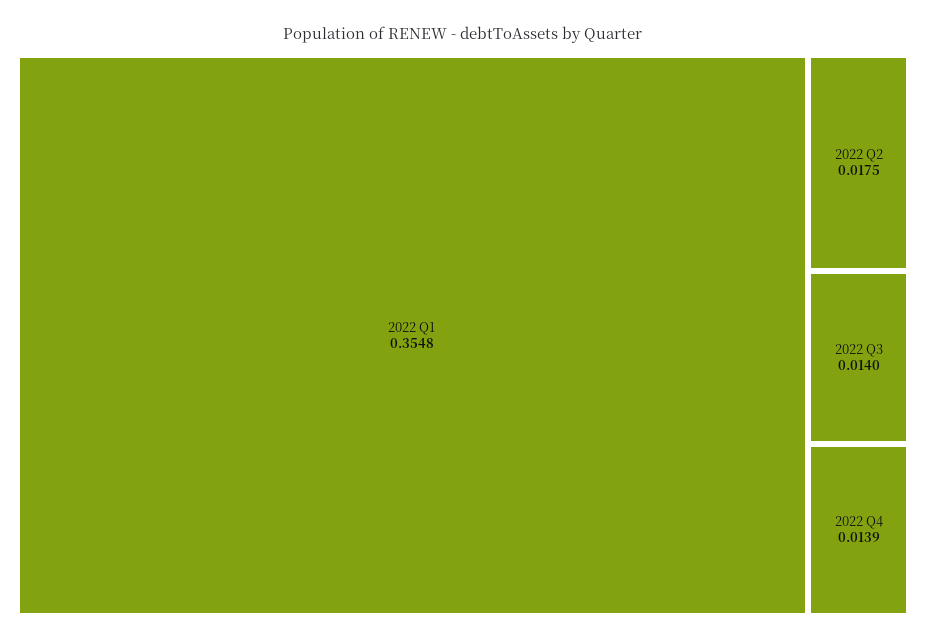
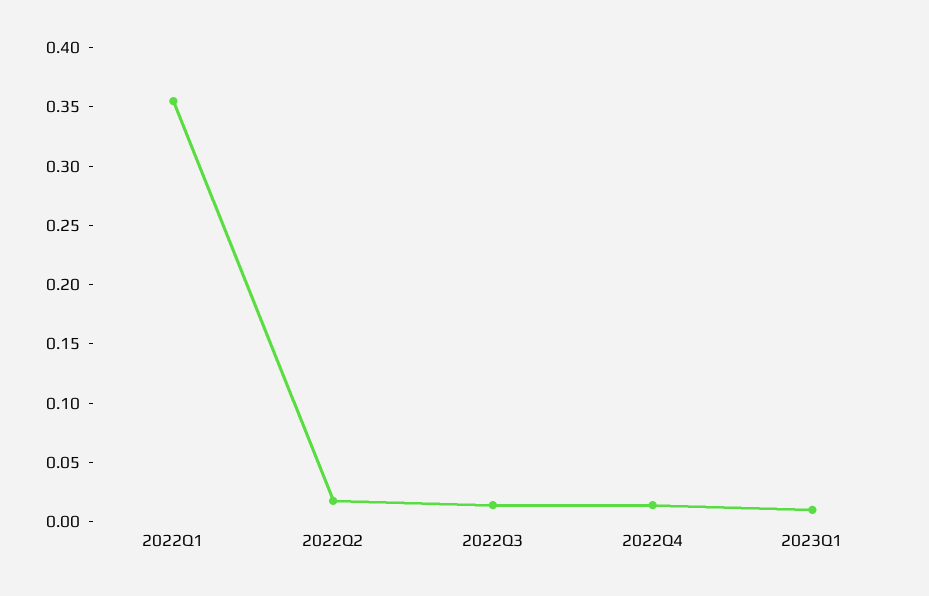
2023Q1: none -> 0.01

